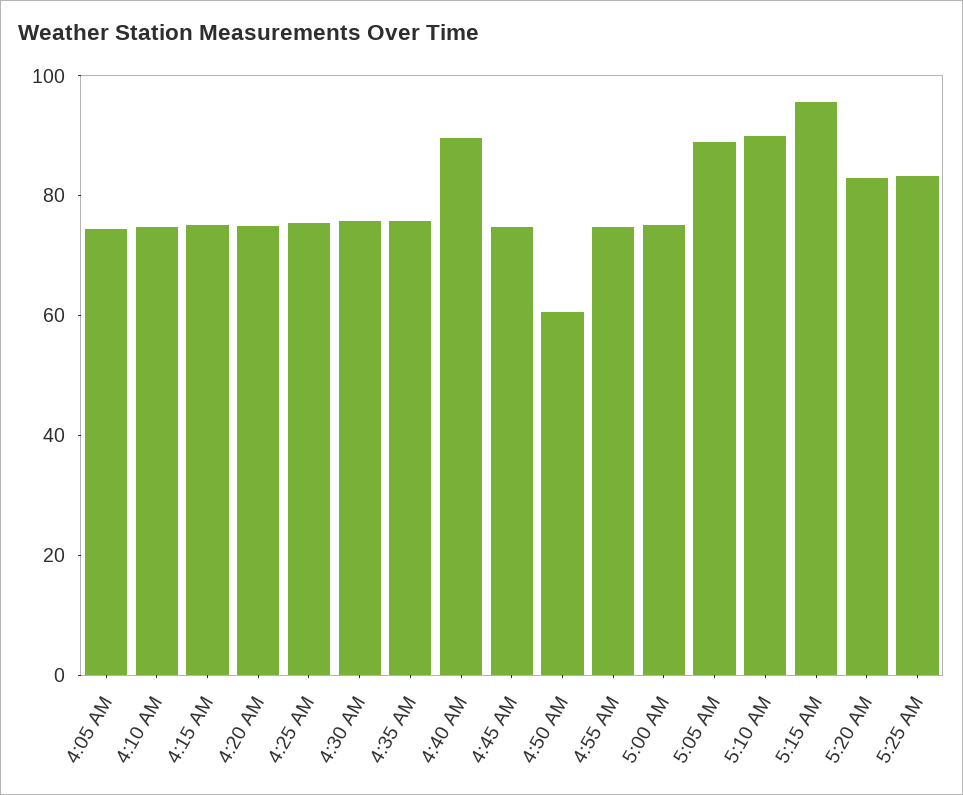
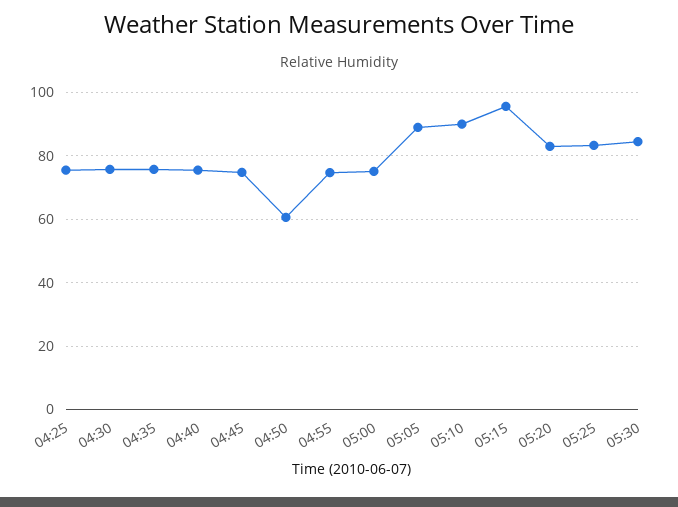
4:05 AM: 75 -> none
4:10 AM: 75 -> none
4:15 AM: 75 -> none
4:20 AM: 75 -> none
4:40 AM: 90 -> 76
05:30: none -> 84

